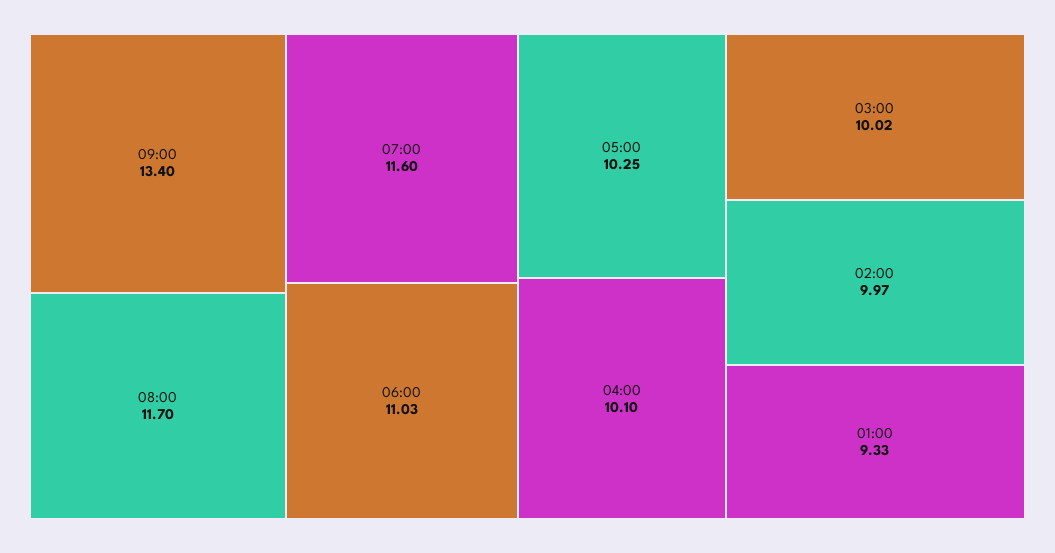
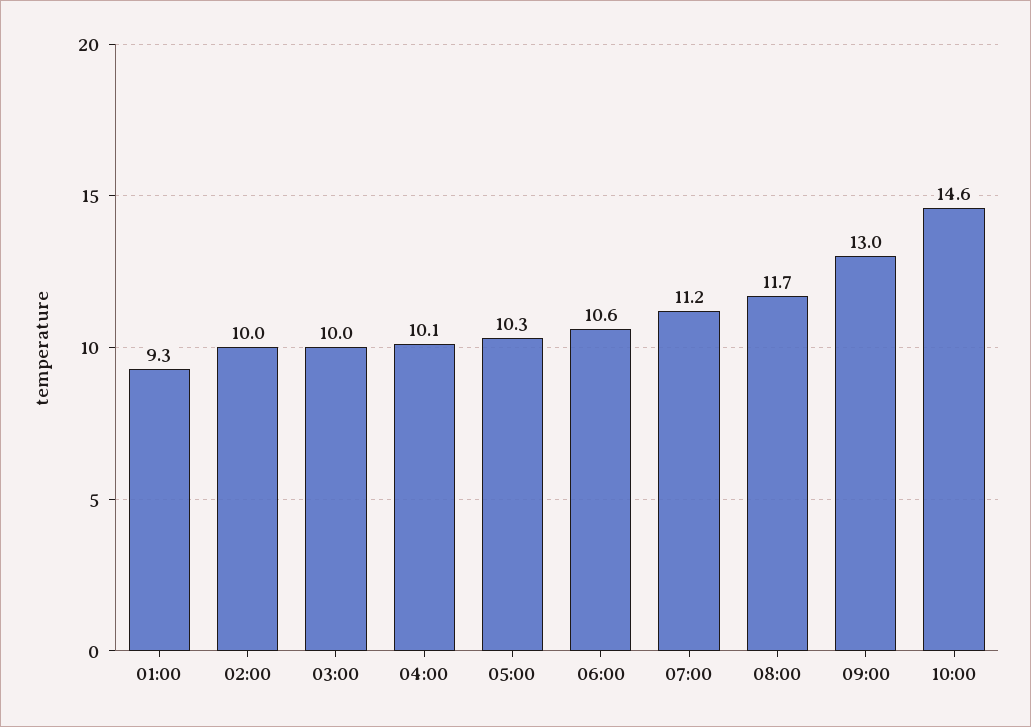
09:00: 13.4 -> 13
07:00: 11.6 -> 11.2
06:00: 11.03 -> 10.6
10:00: none -> 14.6

